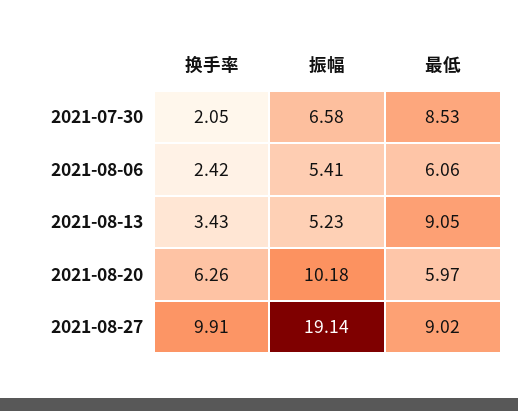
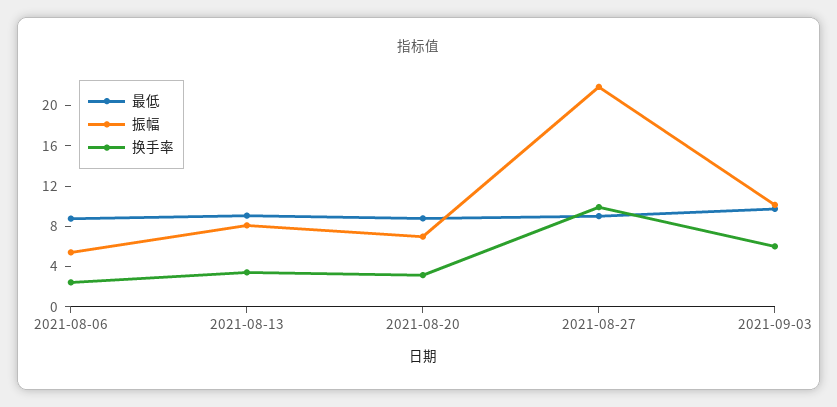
换手率, 2021-07-30: 2.05 -> none
振幅, 2021-07-30: 6.58 -> none
最低, 2021-07-30: 8.53 -> none
最低, 2021-08-06: 6.06 -> 9
振幅, 2021-08-13: 5.23 -> 8
换手率, 2021-08-20: 6.26 -> 3
振幅, 2021-08-20: 10.18 -> 7
最低, 2021-08-20: 5.97 -> 9
振幅, 2021-08-27: 19.14 -> 22
最低, 2021-09-03: none -> 10
振幅, 2021-09-03: none -> 10
换手率, 2021-09-03: none -> 6

